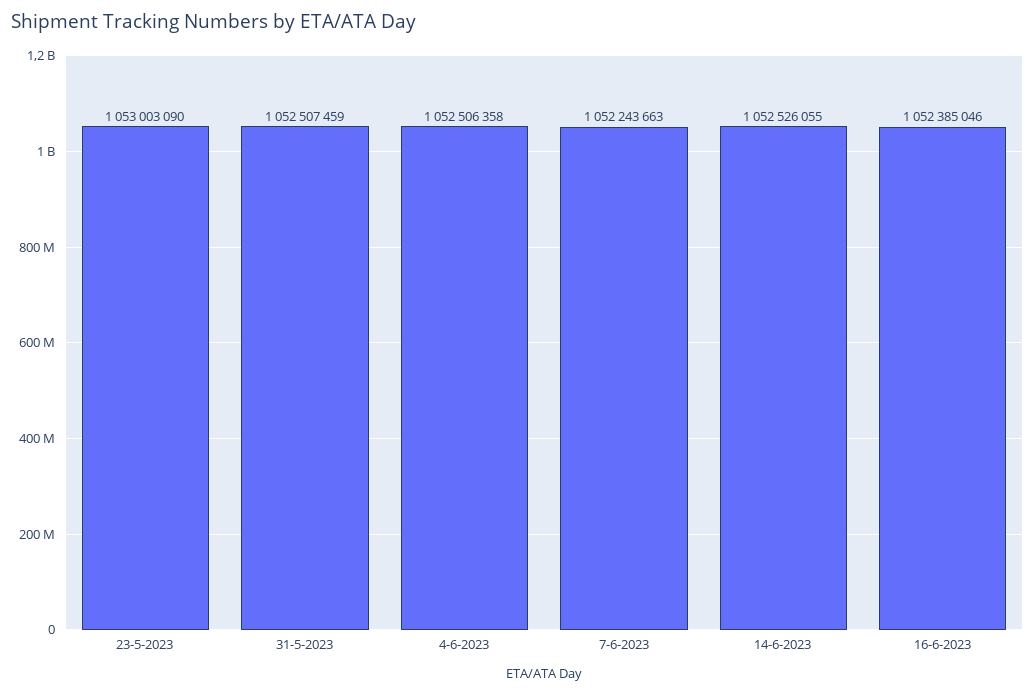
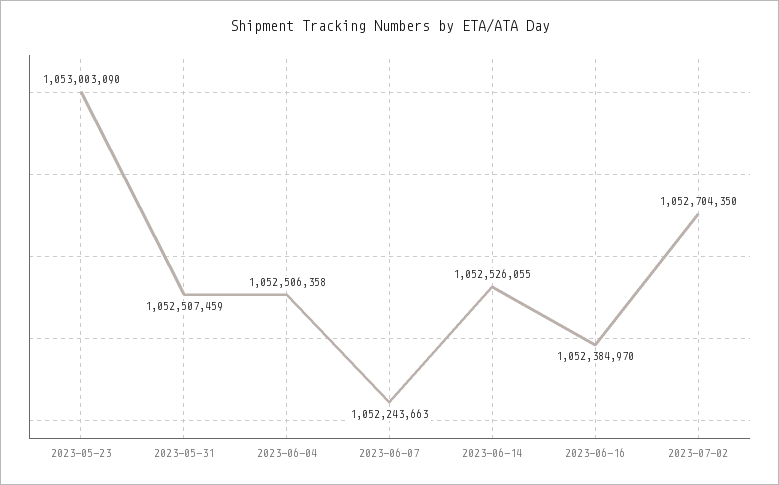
16-6-2023: 1052385046 -> 1052384970
2023-07-02: none -> 1052704350

